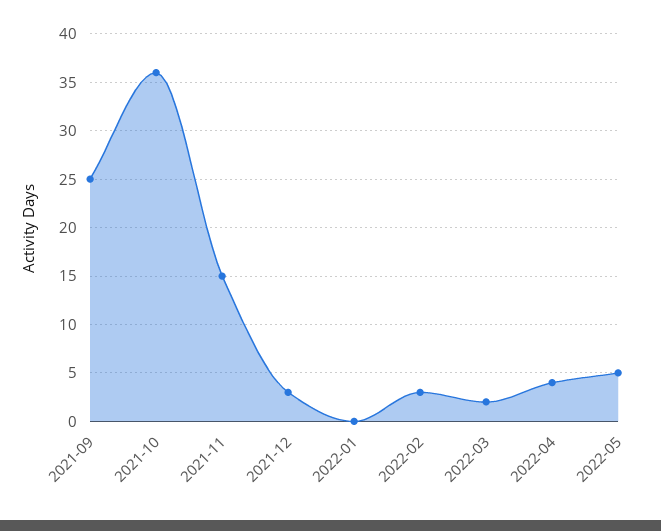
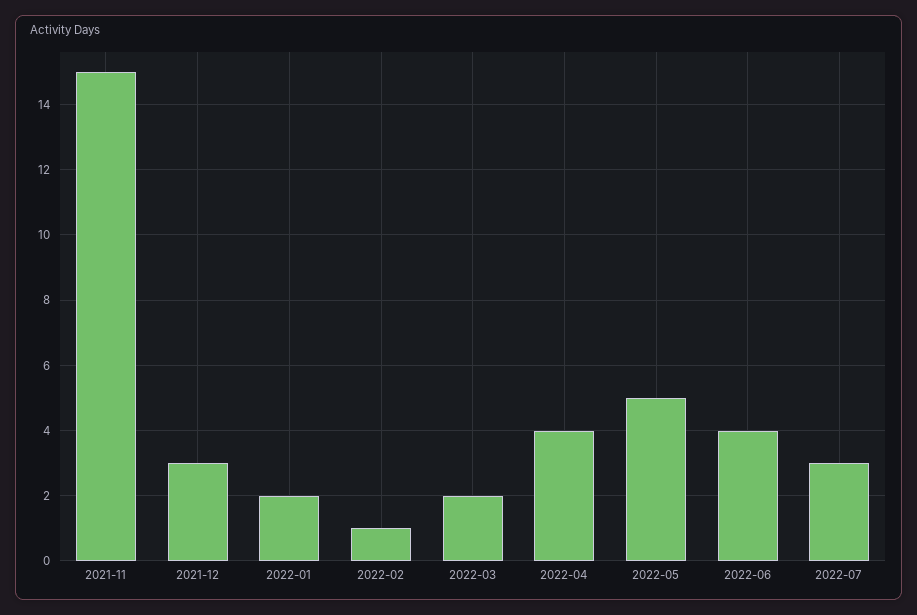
2021-09: 25 -> none
2021-10: 36 -> none
2022-01: 0 -> 2
2022-02: 3 -> 1
2022-06: none -> 4
2022-07: none -> 3

